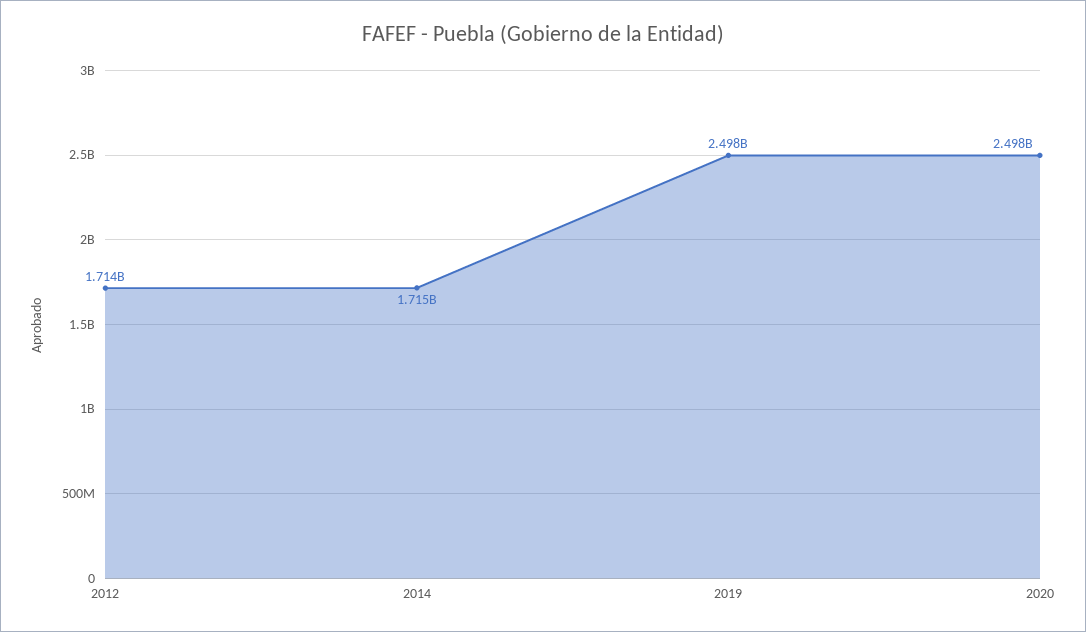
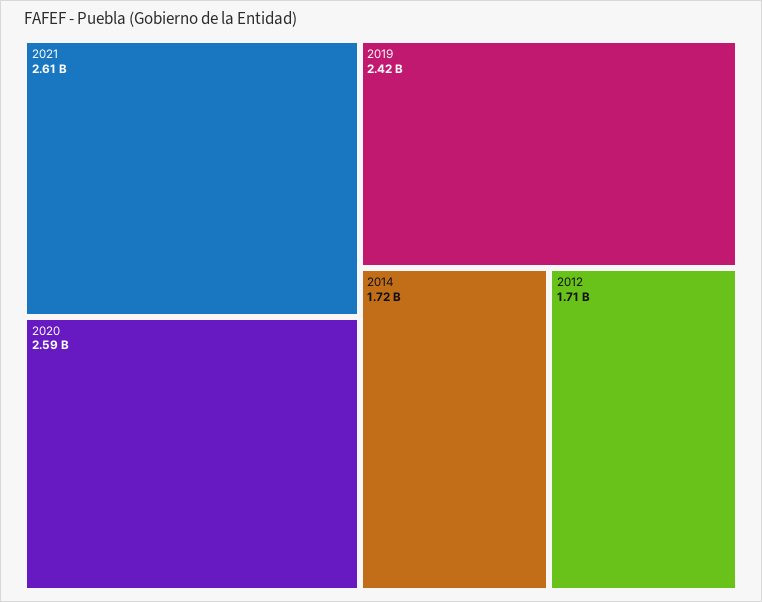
2019: 2498000000 -> 2420000000
2020: 2498000000 -> 2590000000
2021: none -> 2610000000

